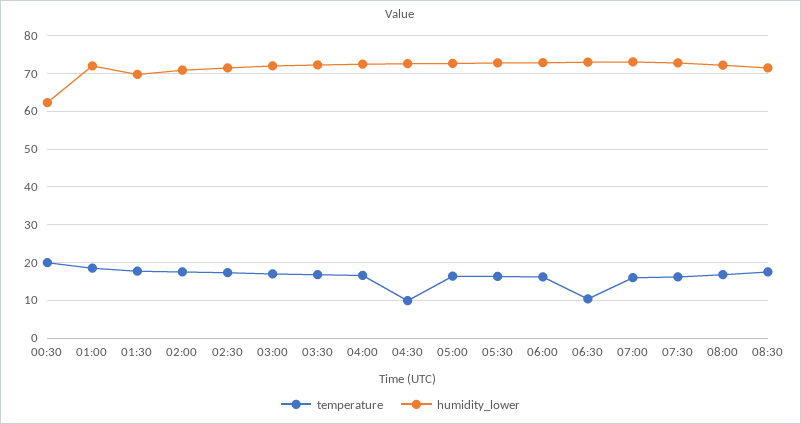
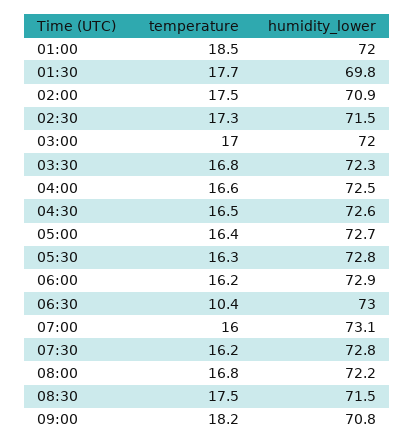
temperature, 00:30: 20 -> none
humidity_lower, 00:30: 62 -> none
temperature, 04:30: 10 -> 16.5
temperature, 09:00: none -> 18.2
humidity_lower, 09:00: none -> 70.8

